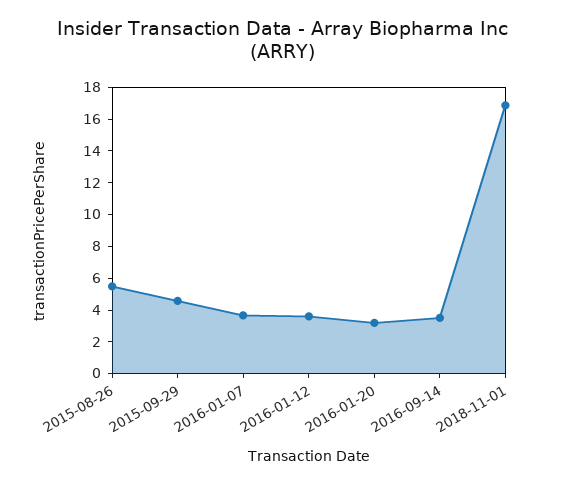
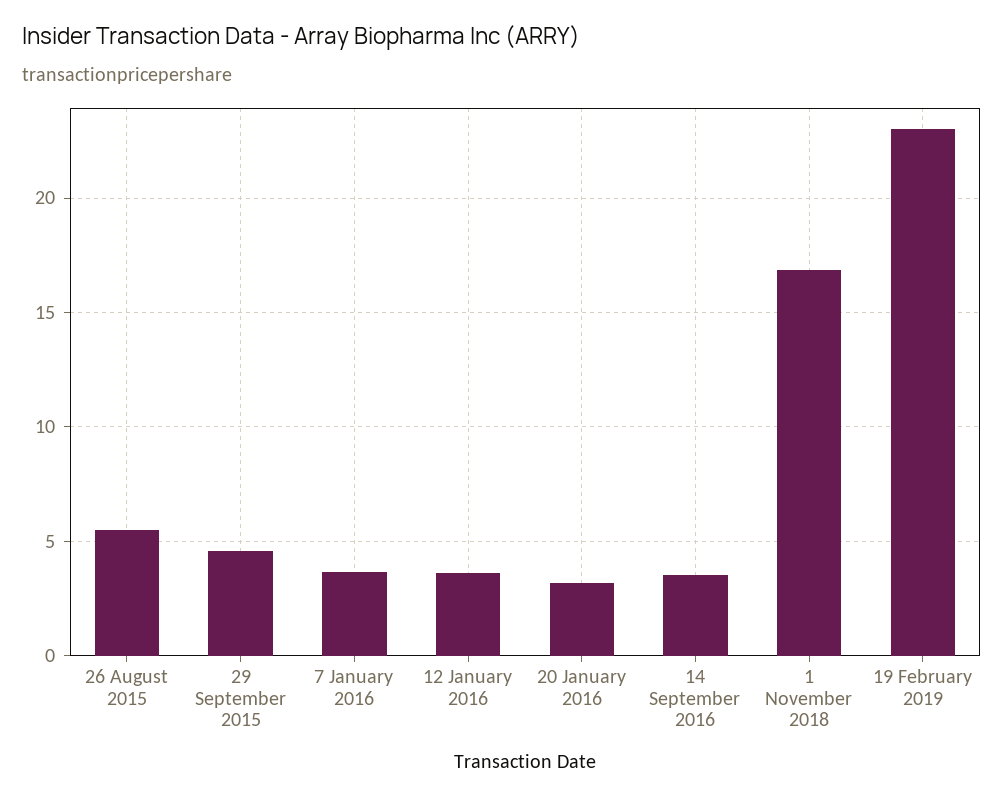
19 February 2019: none -> 23

